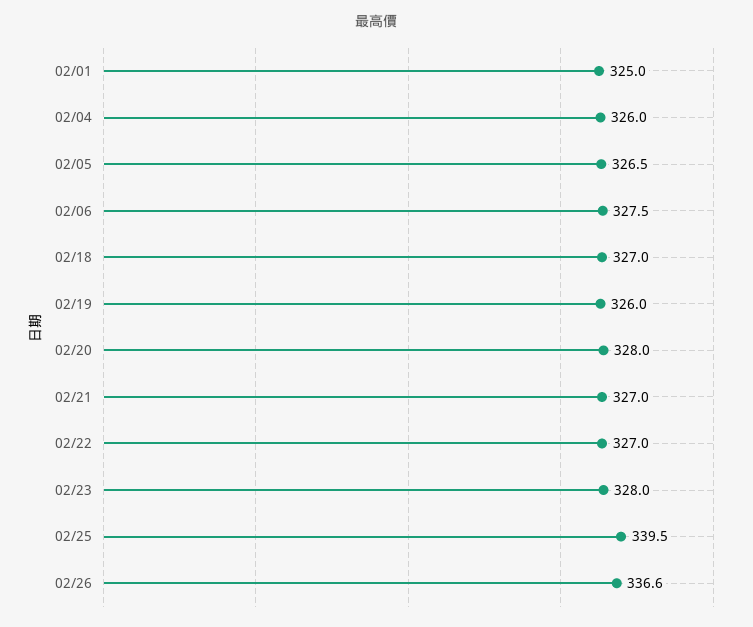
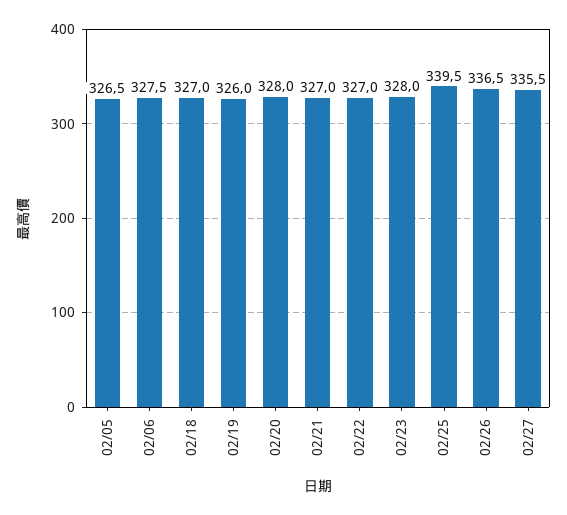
02/01: 325 -> none
02/04: 326 -> none
02/26: 336.6 -> 336.5
02/27: none -> 335.5

